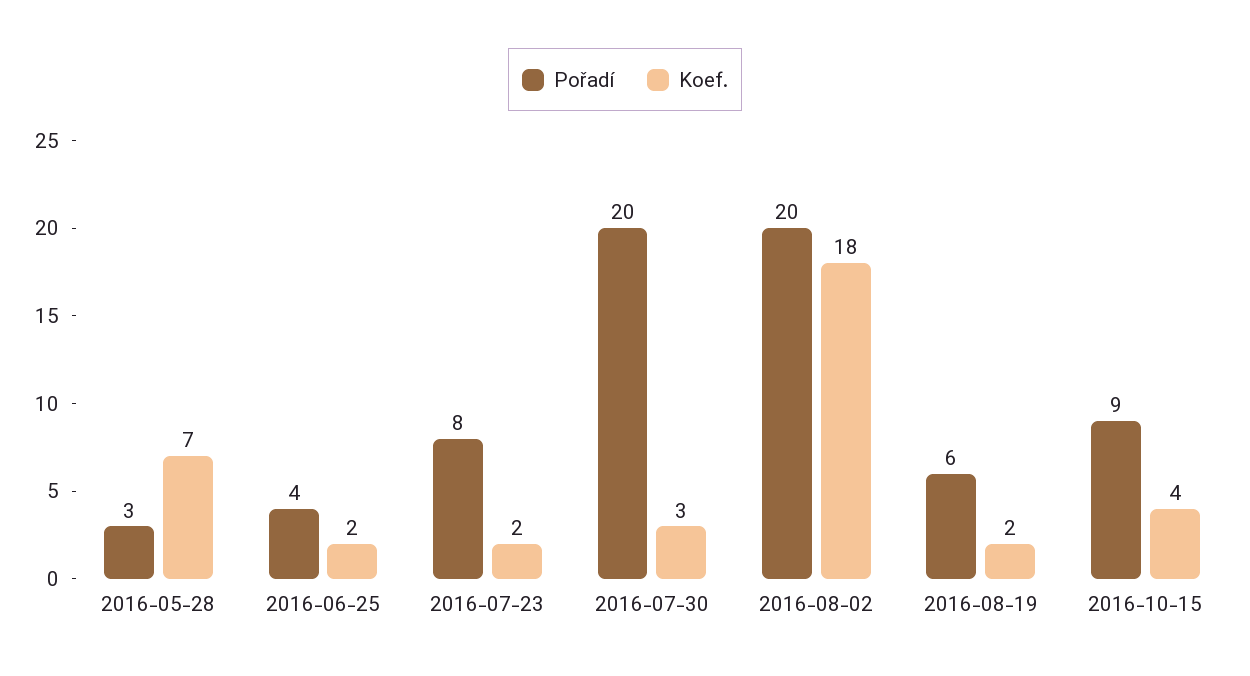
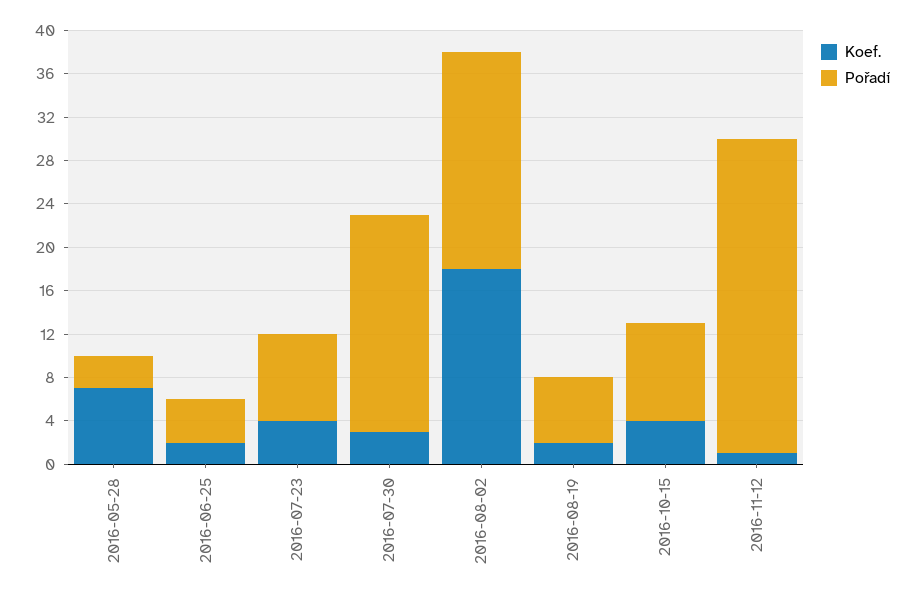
Koef., 2016-07-23: 2 -> 4
Koef., 2016-11-12: none -> 1
Pořadí, 2016-11-12: none -> 29

